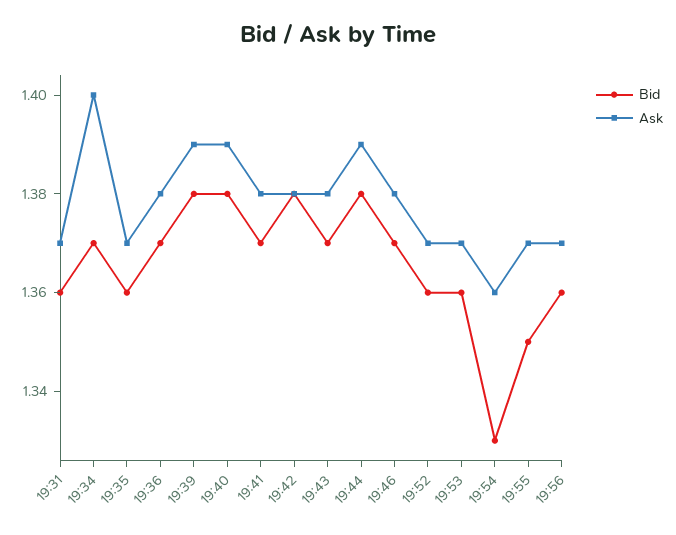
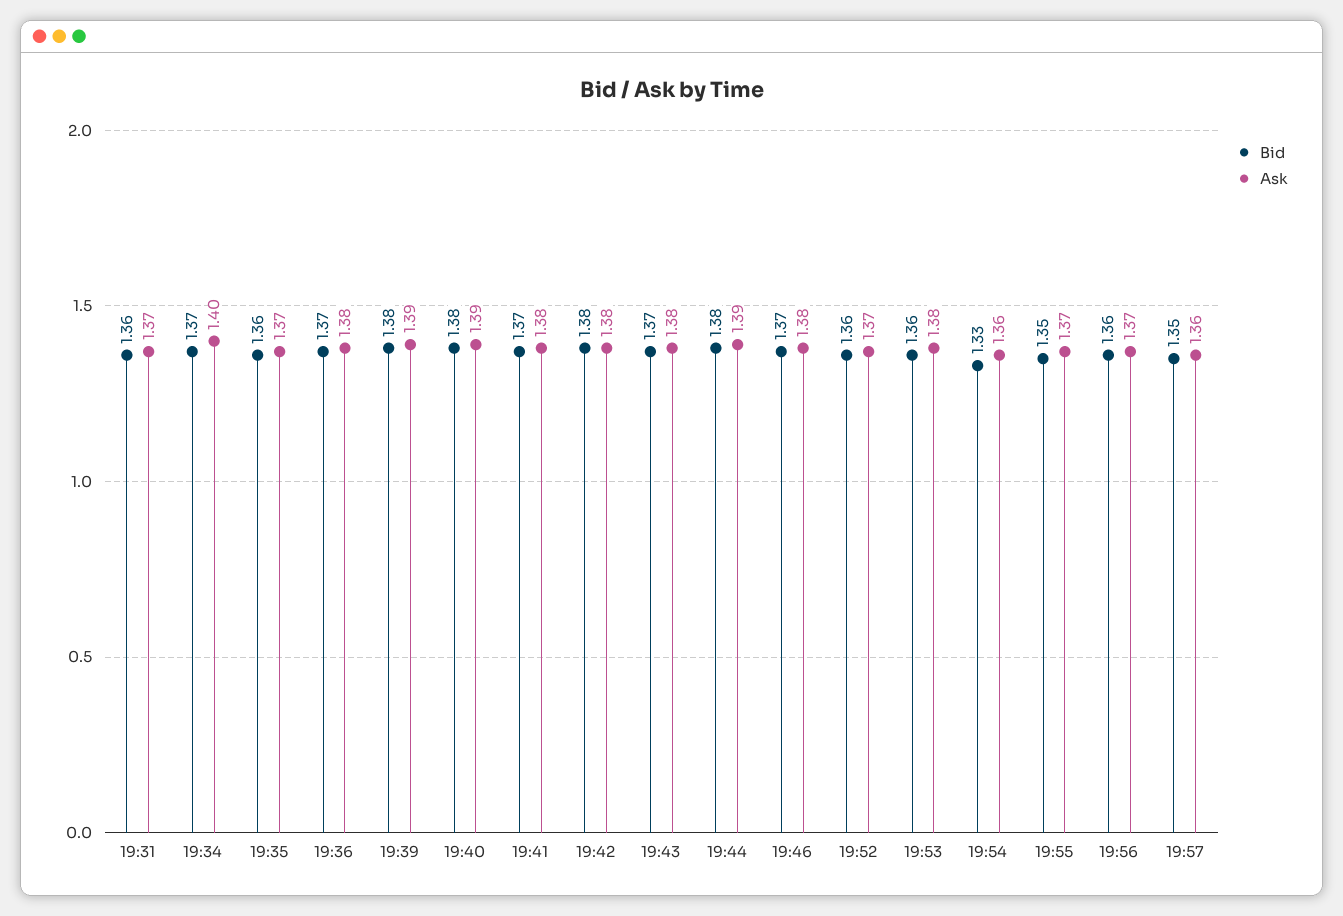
Ask, 19:53: 1.37 -> 1.38
Bid, 19:57: none -> 1.35
Ask, 19:57: none -> 1.36

